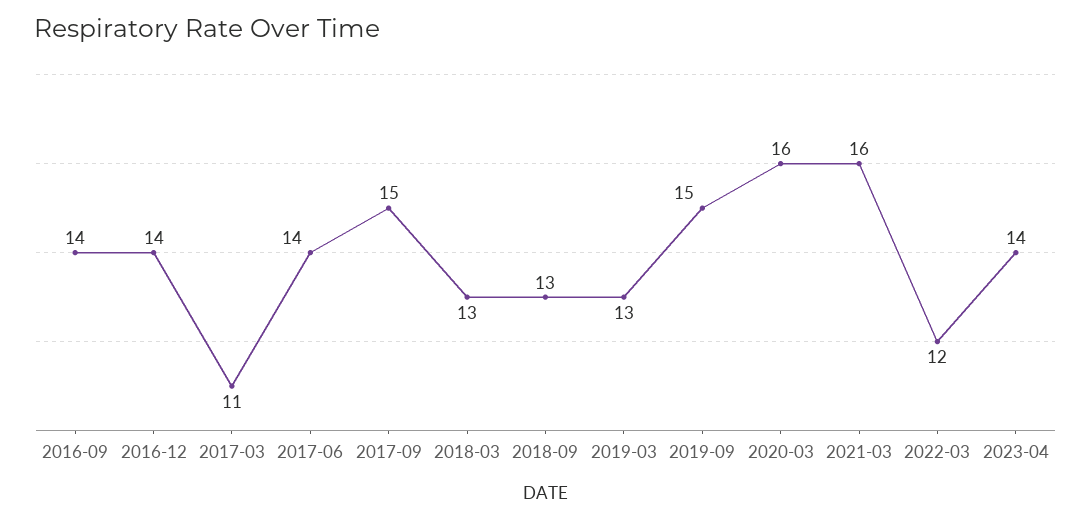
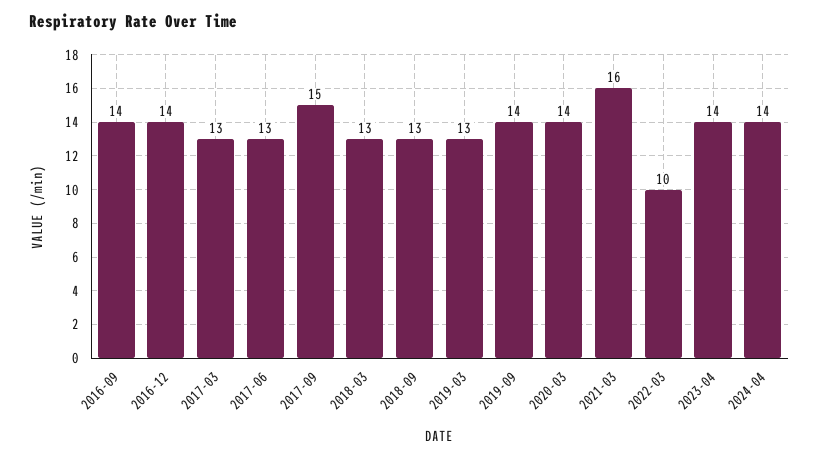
2017-03: 11 -> 13
2017-06: 14 -> 13
2019-09: 15 -> 14
2020-03: 16 -> 14
2022-03: 12 -> 10
2024-04: none -> 14

